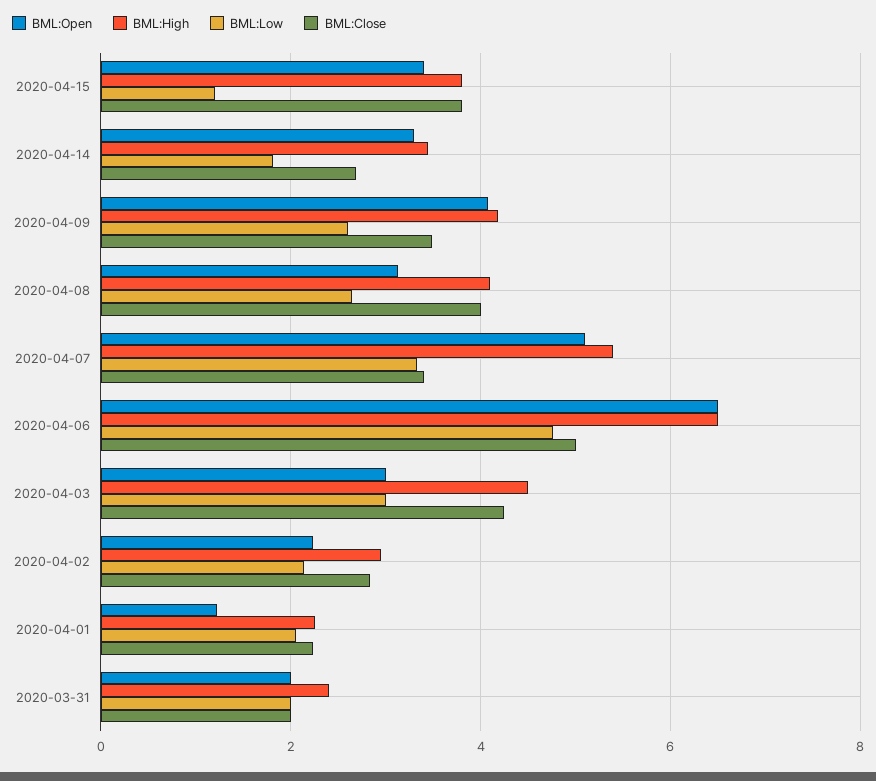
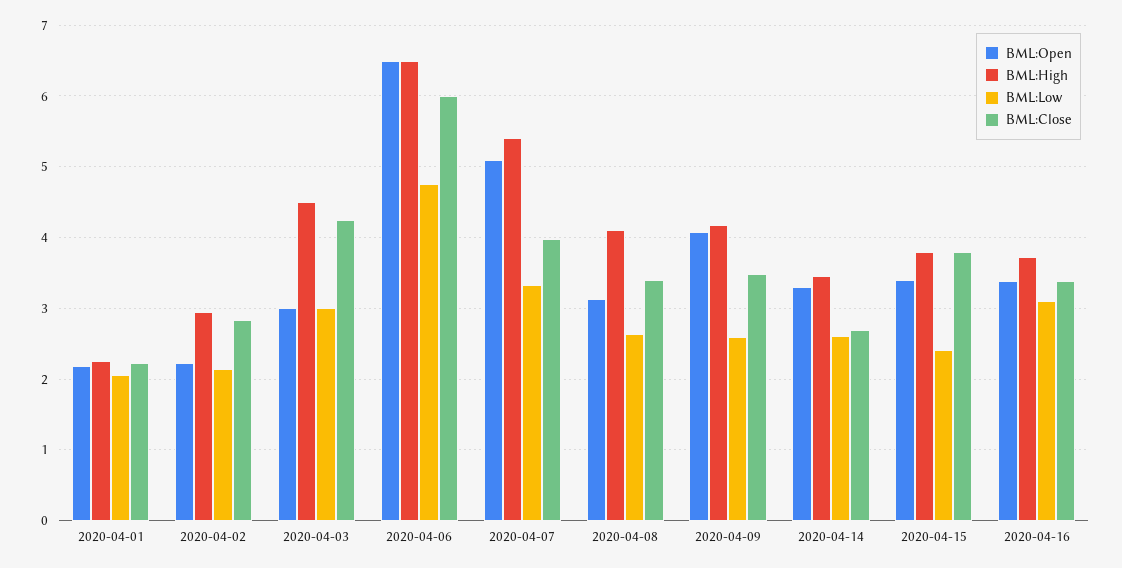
BML:Low, 2020-04-15: 1.2 -> 2.4
BML:Low, 2020-04-14: 1.8 -> 2.6
BML:Close, 2020-04-08: 4 -> 3.4
BML:Close, 2020-04-07: 3.4 -> 4
BML:Close, 2020-04-06: 5 -> 6
BML:Open, 2020-04-01: 1.2 -> 2.2
BML:Open, 2020-03-31: 2 -> none
BML:High, 2020-03-31: 2.4 -> none
BML:Low, 2020-03-31: 2 -> none
BML:Close, 2020-03-31: 2 -> none
BML:Open, 2020-04-16: none -> 3.4
BML:High, 2020-04-16: none -> 3.7
BML:Low, 2020-04-16: none -> 3.1
BML:Close, 2020-04-16: none -> 3.4

